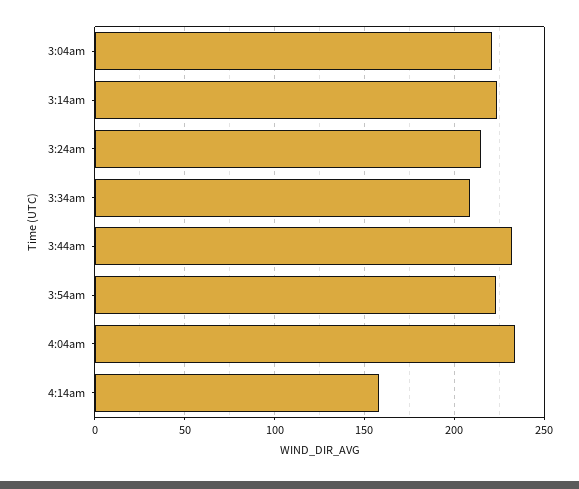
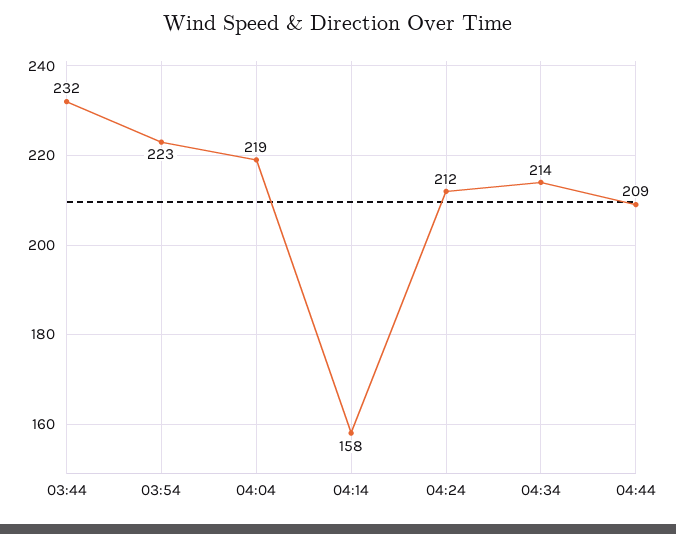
3:04am: 220 -> none
3:14am: 225 -> none
3:24am: 215 -> none
3:34am: 210 -> none
4:04am: 235 -> 219
04:24: none -> 212
04:34: none -> 214
04:44: none -> 209

